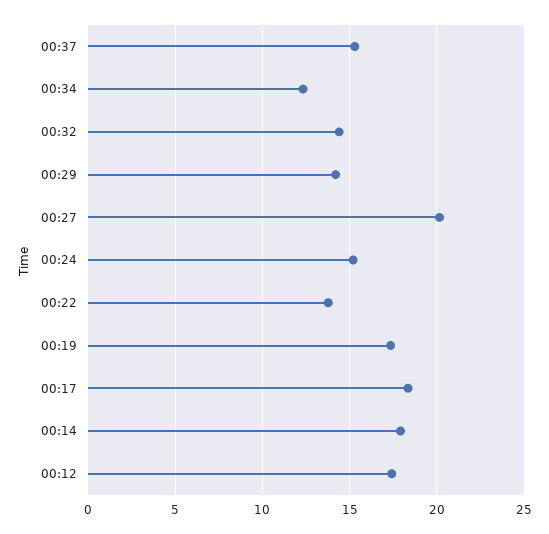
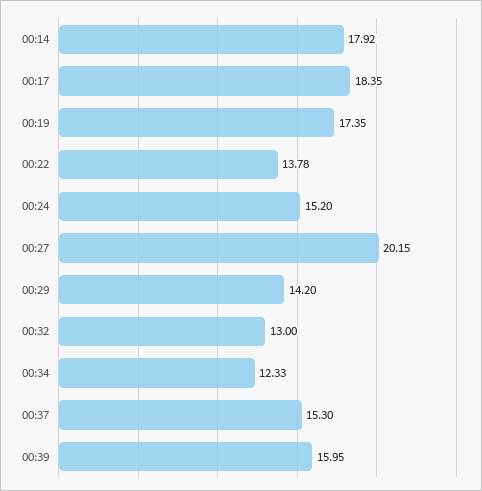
00:32: 14.5 -> 13
00:12: 17.5 -> none
00:39: none -> 15.95

